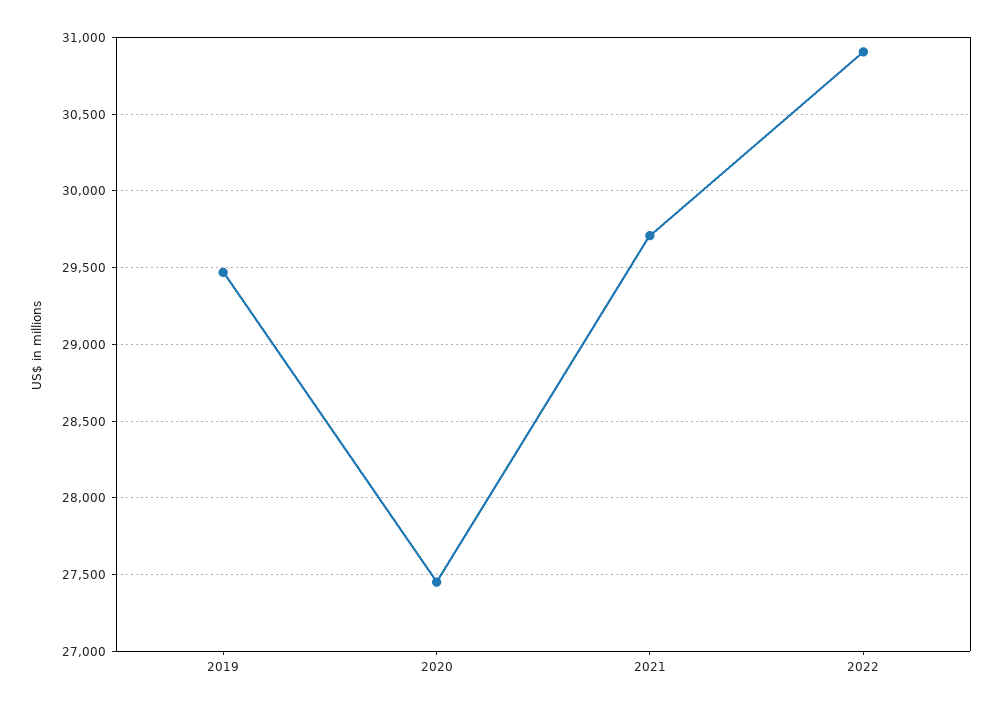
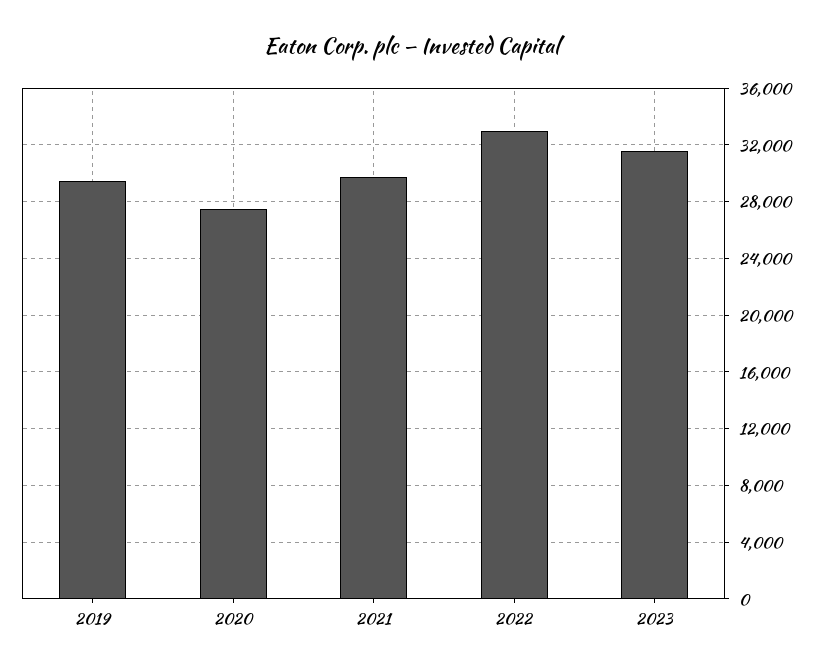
2022: 30900 -> 33000
2023: none -> 31500

